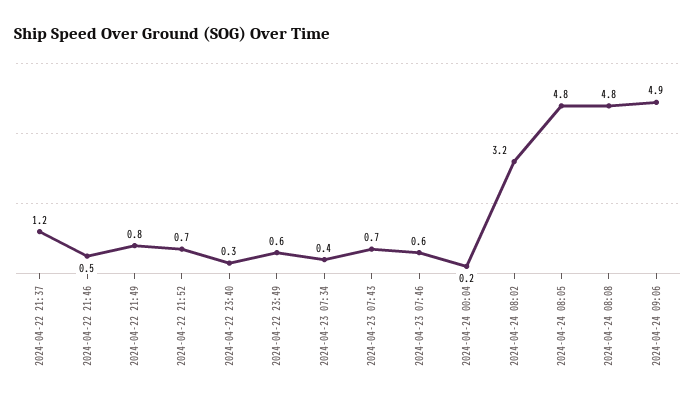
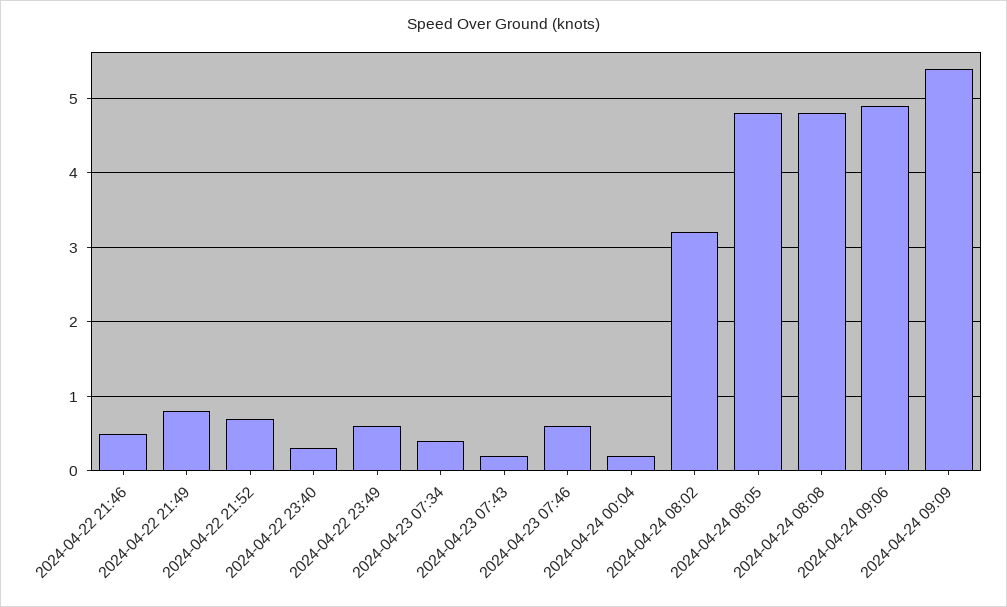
2024-04-22 21:37: 1.2 -> none
2024-04-23 07:43: 0.7 -> 0.2
2024-04-24 09:09: none -> 5.4

